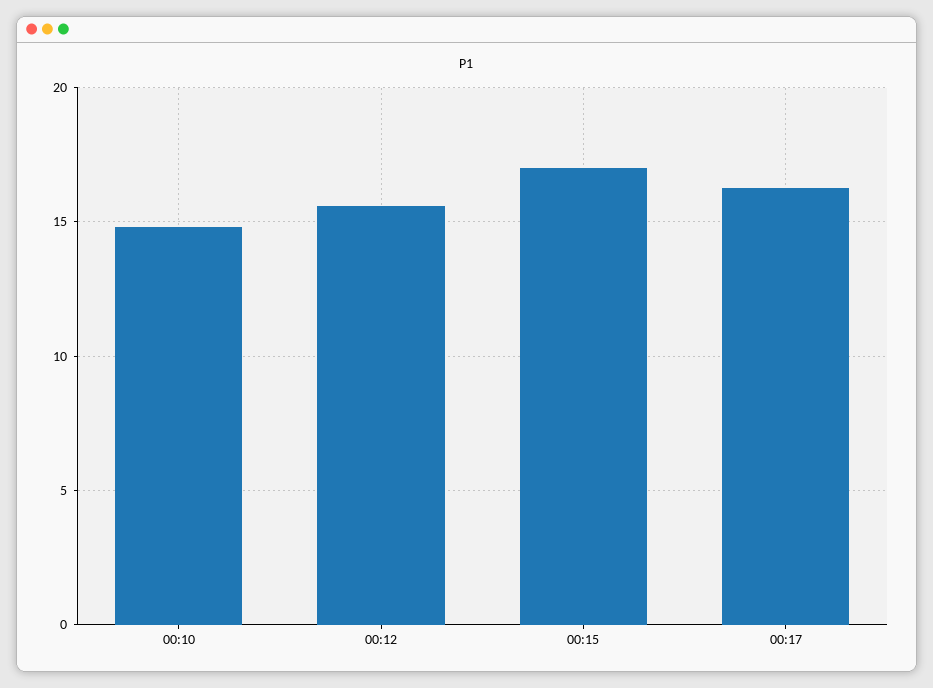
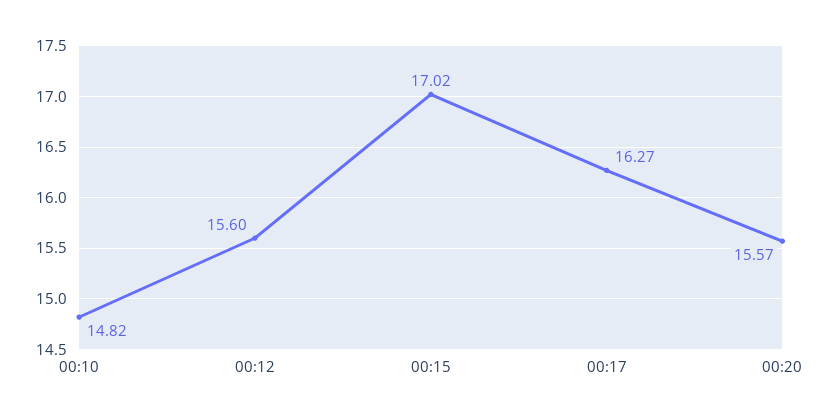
00:20: none -> 15.57

